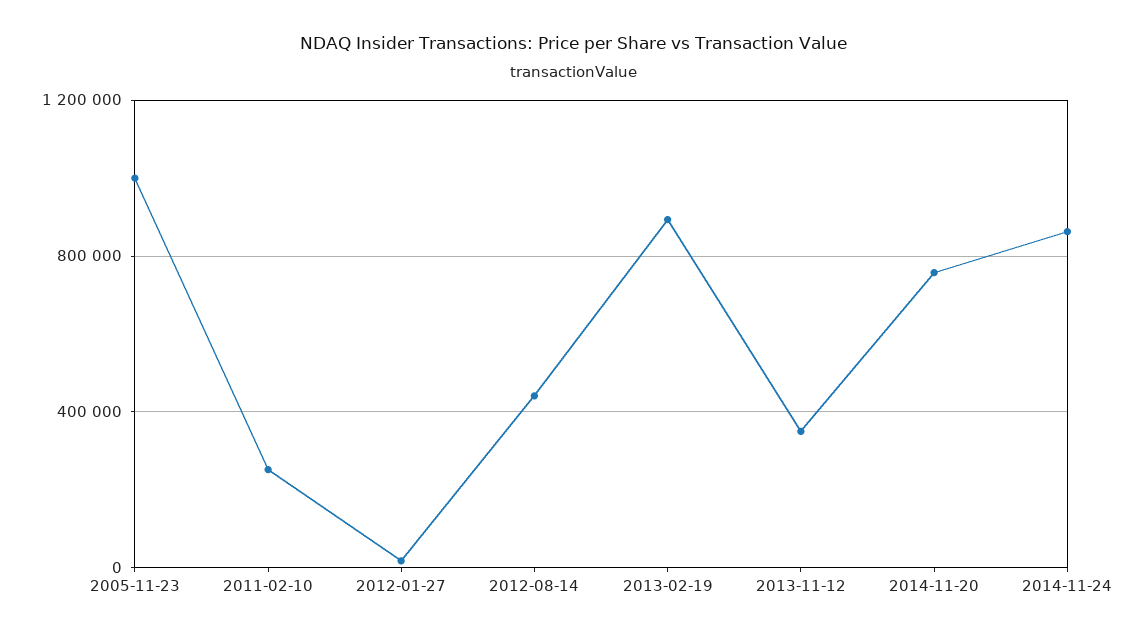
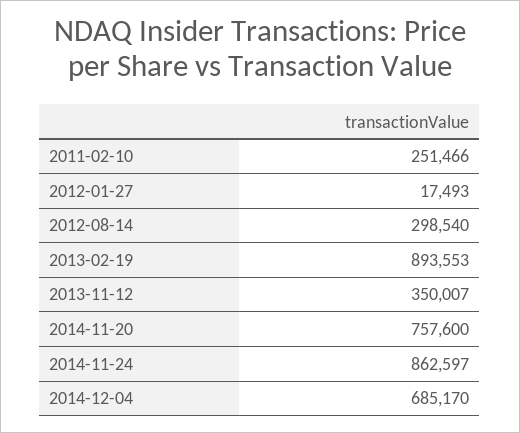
2005-11-23: 1000000 -> none
2012-08-14: 450000 -> 298540
2014-12-04: none -> 685170

